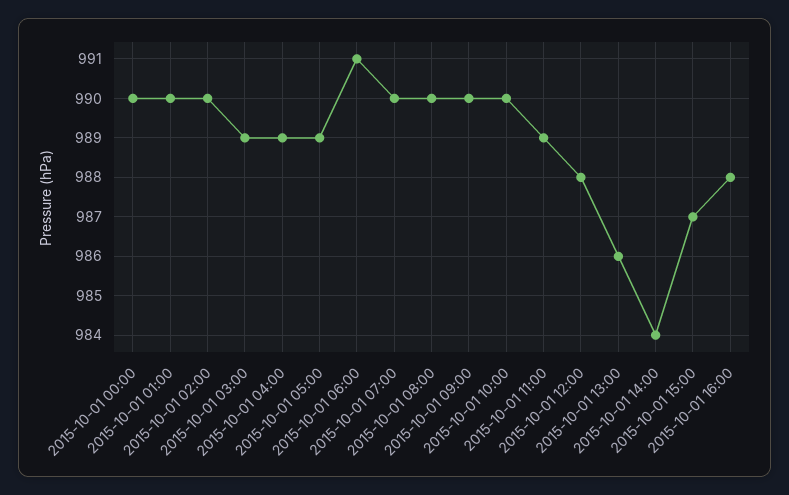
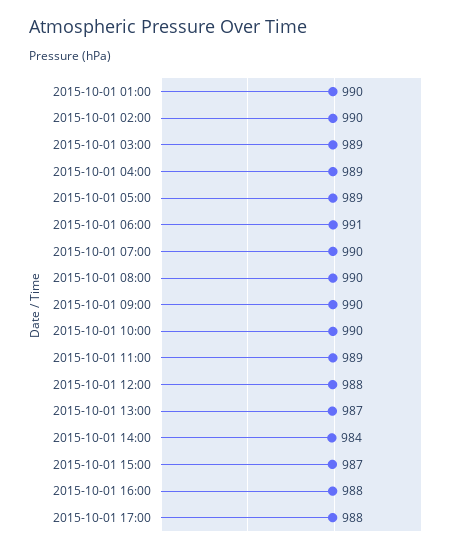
2015-10-01 00:00: 990 -> none
2015-10-01 13:00: 986 -> 987
2015-10-01 17:00: none -> 988

